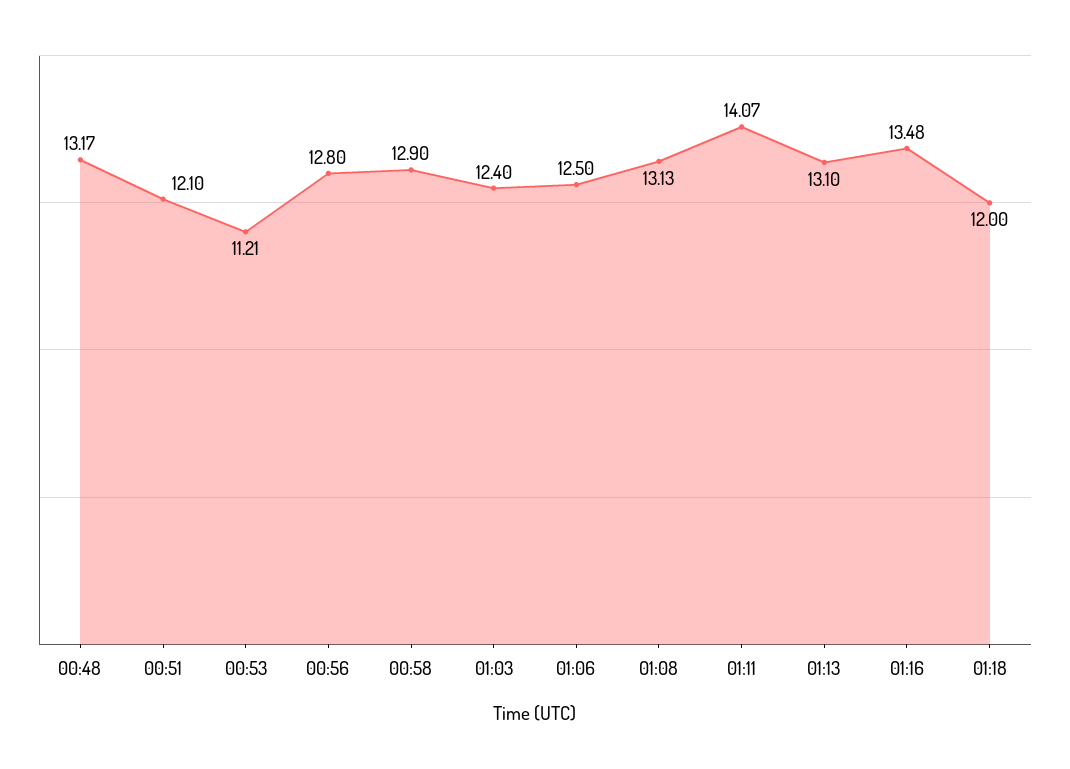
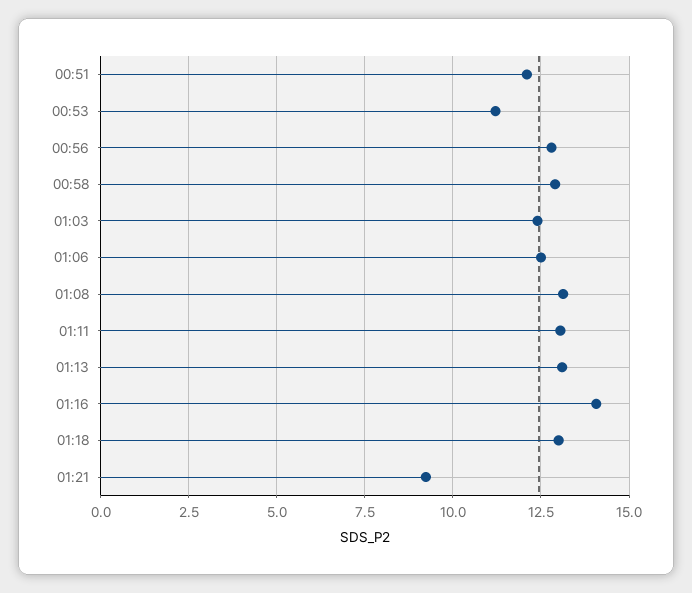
00:48: 13.17 -> none
01:11: 14.07 -> 13
01:16: 13.48 -> 14
01:18: 12 -> 13
01:21: none -> 9.25

